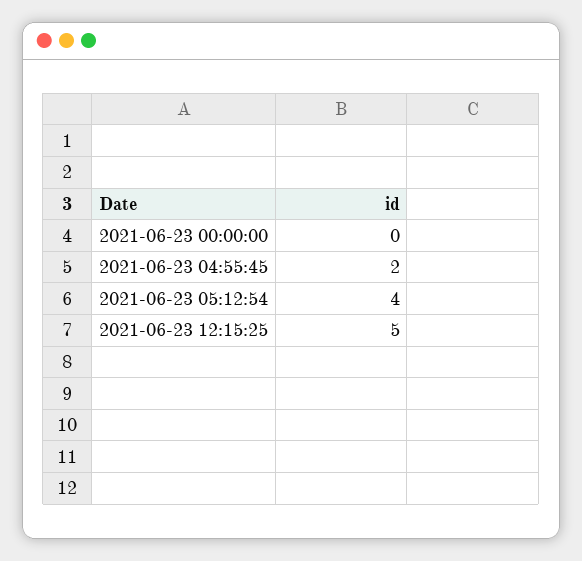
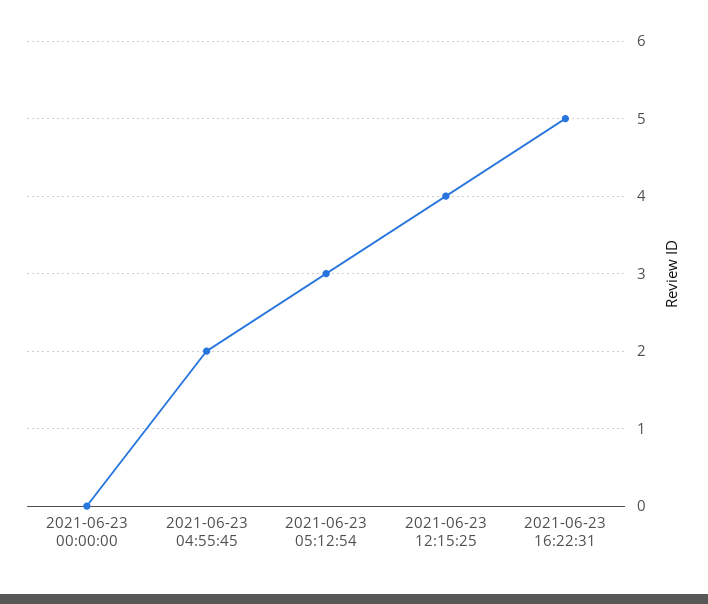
2021-06-23 05:12:54: 4 -> 3
2021-06-23 12:15:25: 5 -> 4
2021-06-23 16:22:31: none -> 5

